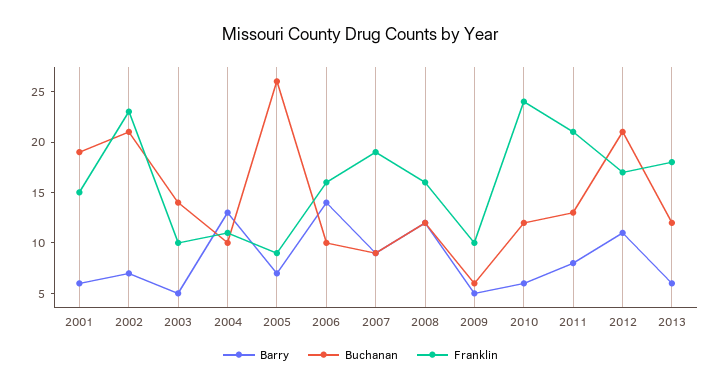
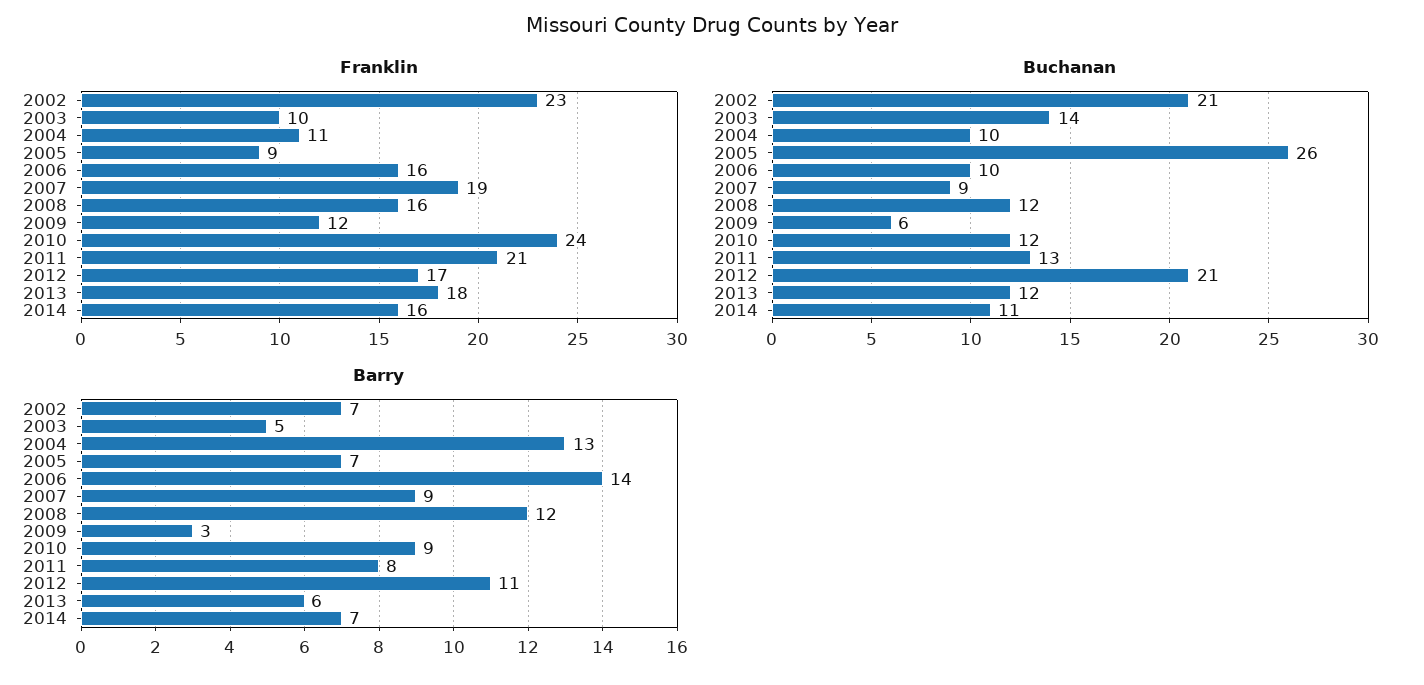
Barry, 2001: 6 -> none
Buchanan, 2001: 19 -> none
Franklin, 2001: 15 -> none
Barry, 2009: 5 -> 3
Franklin, 2009: 10 -> 12
Barry, 2010: 6 -> 9
Franklin, 2014: none -> 16
Buchanan, 2014: none -> 11
Barry, 2014: none -> 7

